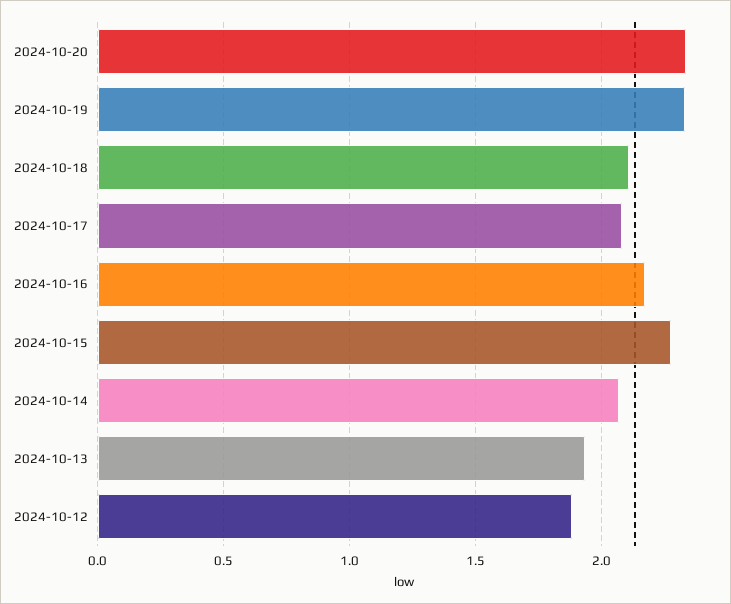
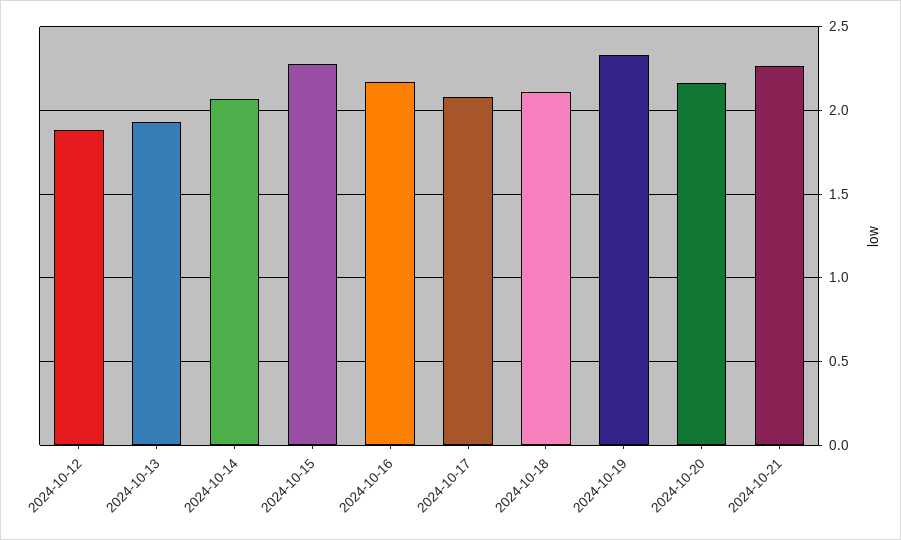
2024-10-20: 2.35 -> 2.15
2024-10-21: none -> 2.25

